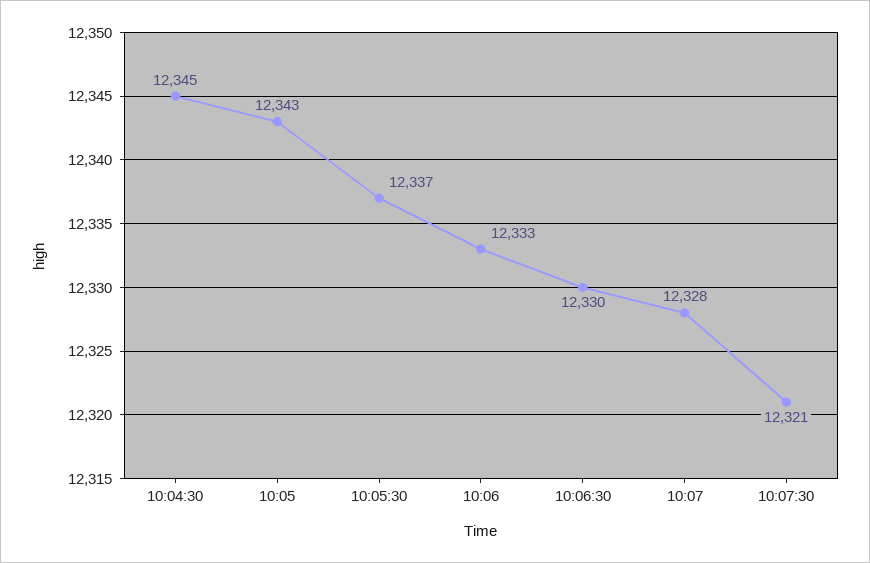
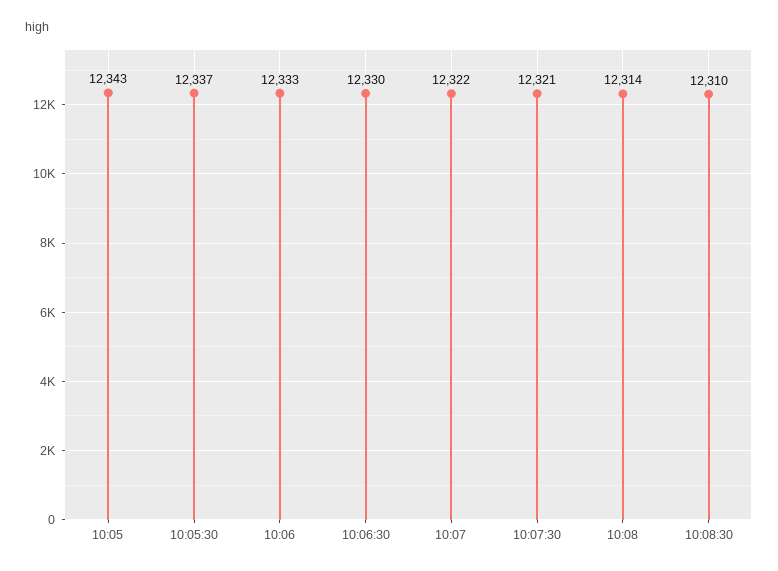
10:04:30: 12345 -> none
10:07: 12328 -> 12322
10:08: none -> 12314
10:08:30: none -> 12310

